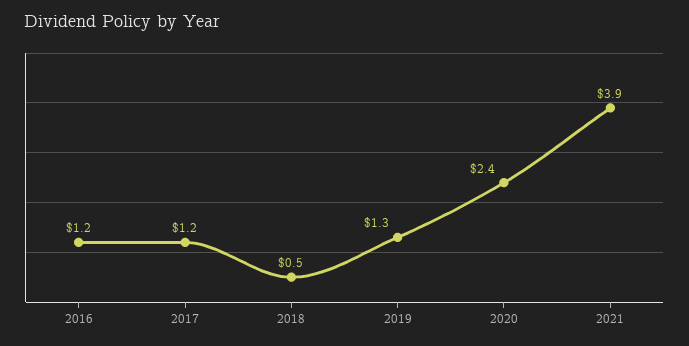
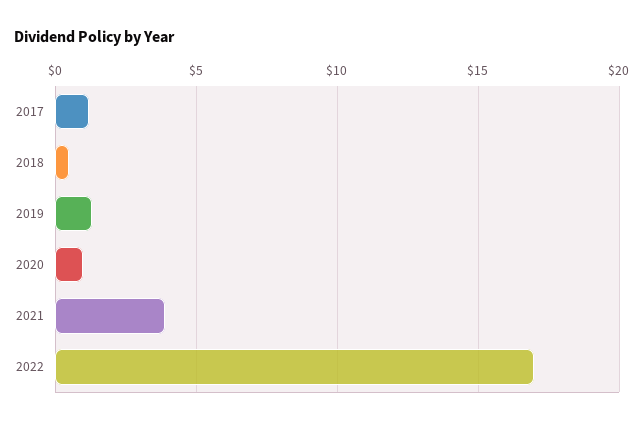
2016: 1.2 -> none
2020: 2.4 -> 1
2022: none -> 17

